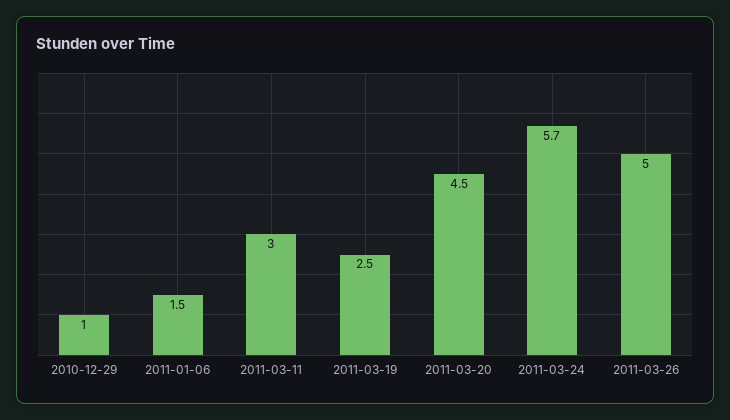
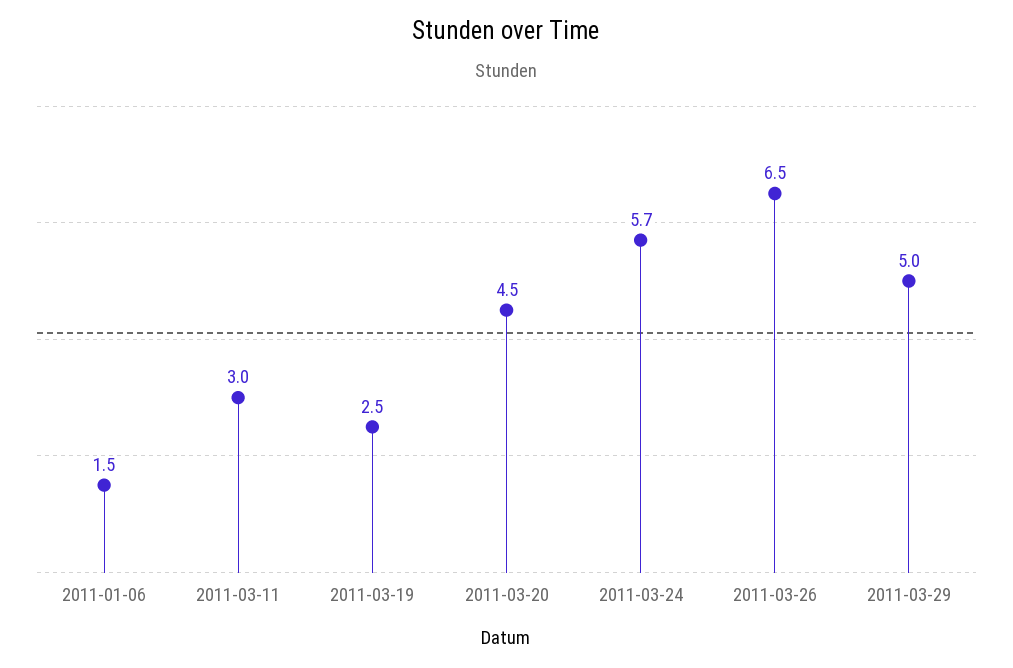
2010-12-29: 1 -> none
2011-03-26: 5 -> 6.5
2011-03-29: none -> 5

